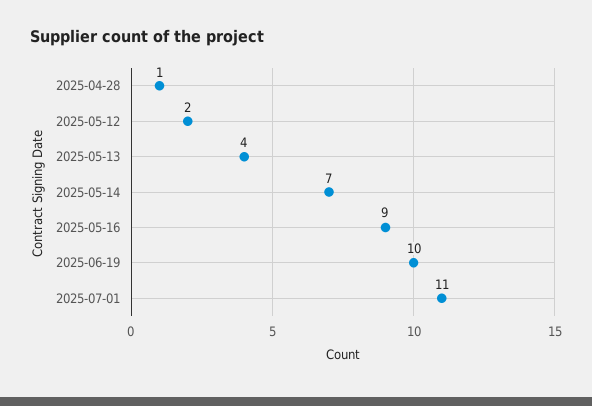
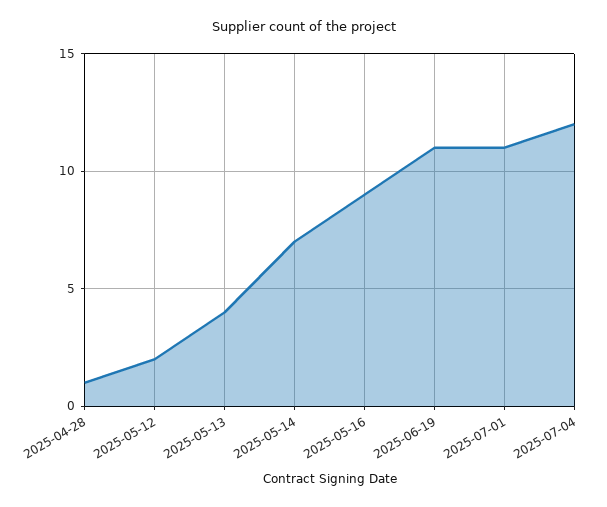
2025-06-19: 10 -> 11
2025-07-04: none -> 12

